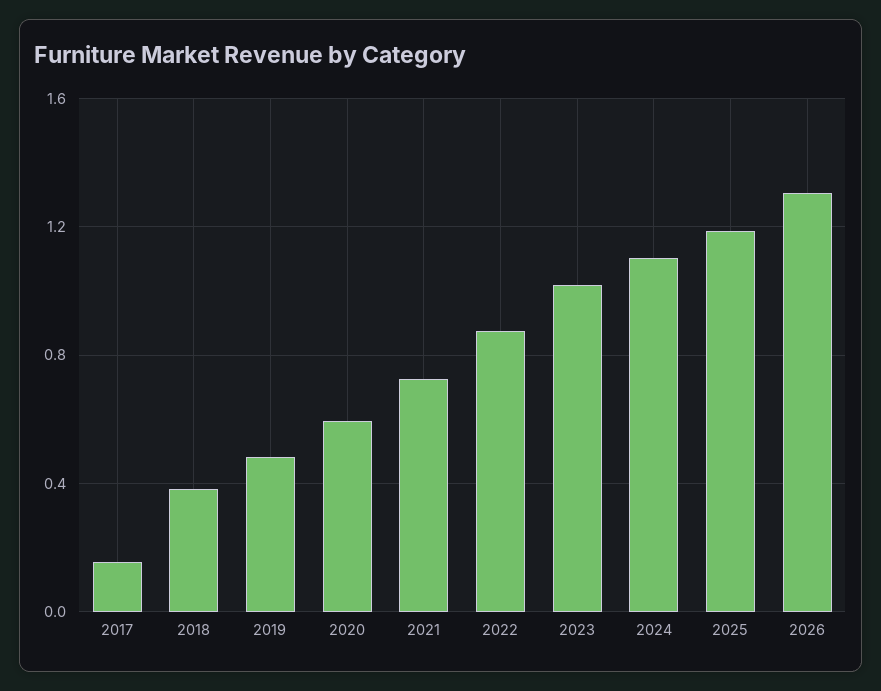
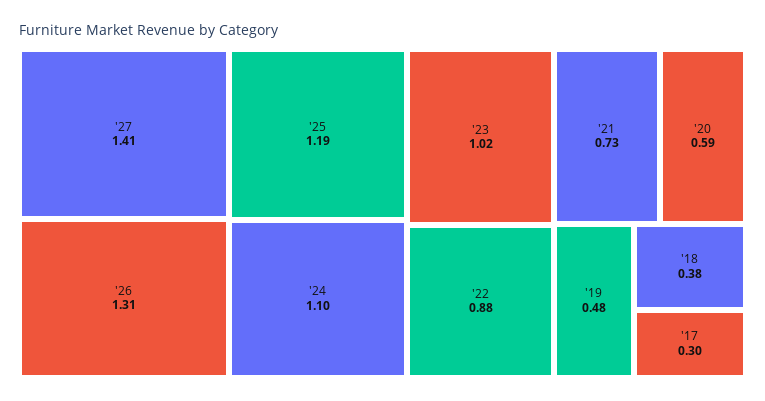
2017: 0.15 -> 0.3
'27: none -> 1.41

